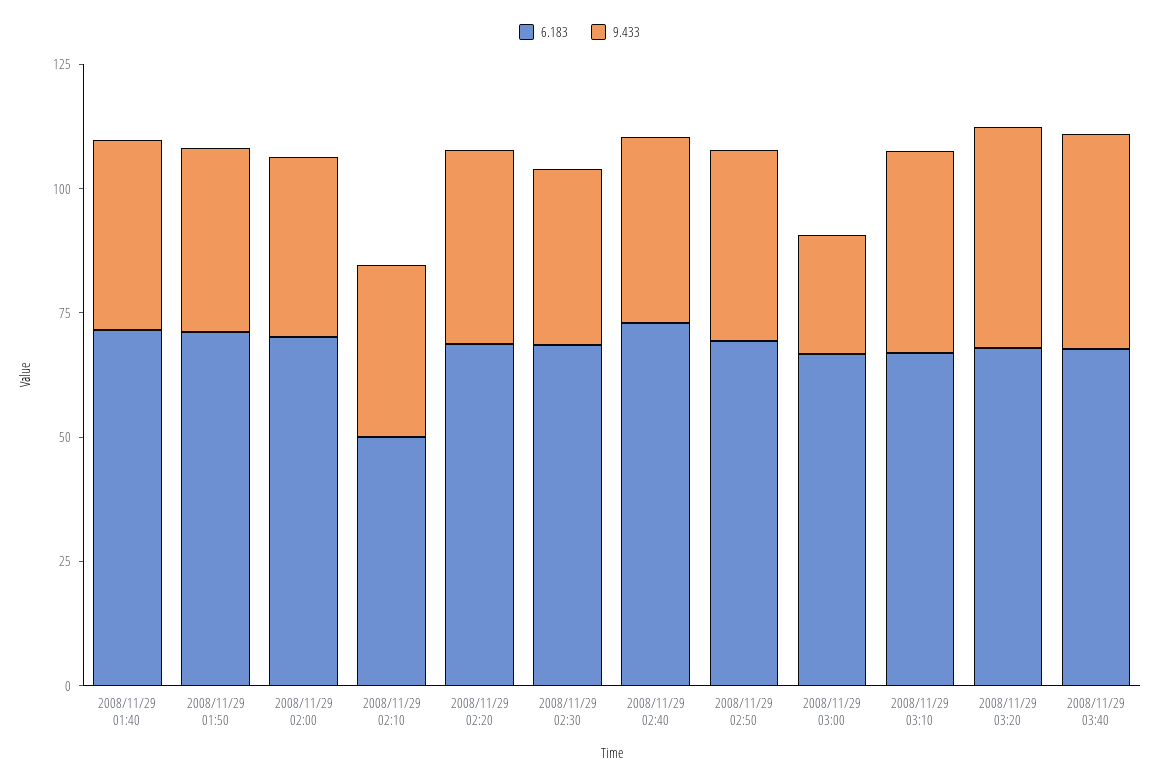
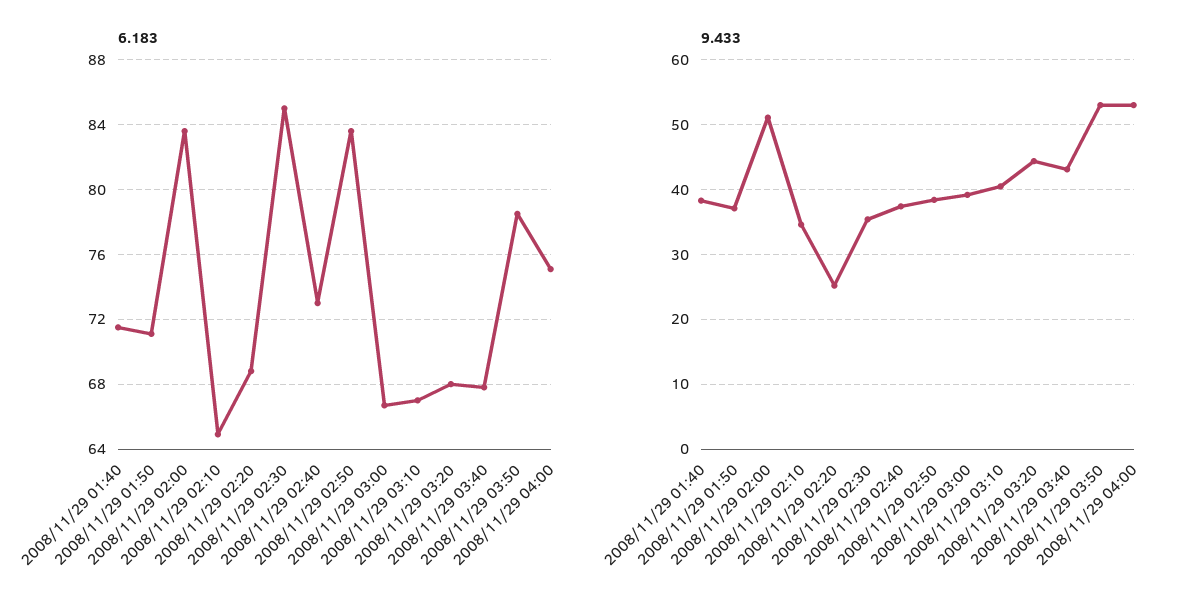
6.183, 2008/11/29 02:00: 70 -> 83.5
9.433, 2008/11/29 02:00: 35 -> 51
6.183, 2008/11/29 02:10: 50 -> 65
9.433, 2008/11/29 02:20: 40 -> 25
6.183, 2008/11/29 02:30: 70 -> 85
6.183, 2008/11/29 02:50: 70 -> 83.5
9.433, 2008/11/29 03:00: 25 -> 39
6.183, 2008/11/29 03:50: none -> 78.5
6.183, 2008/11/29 04:00: none -> 75
9.433, 2008/11/29 03:50: none -> 53
9.433, 2008/11/29 04:00: none -> 53

